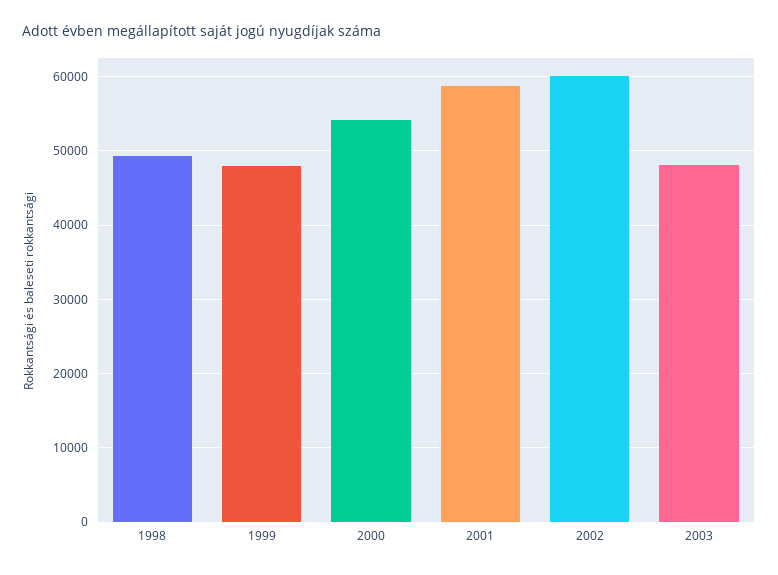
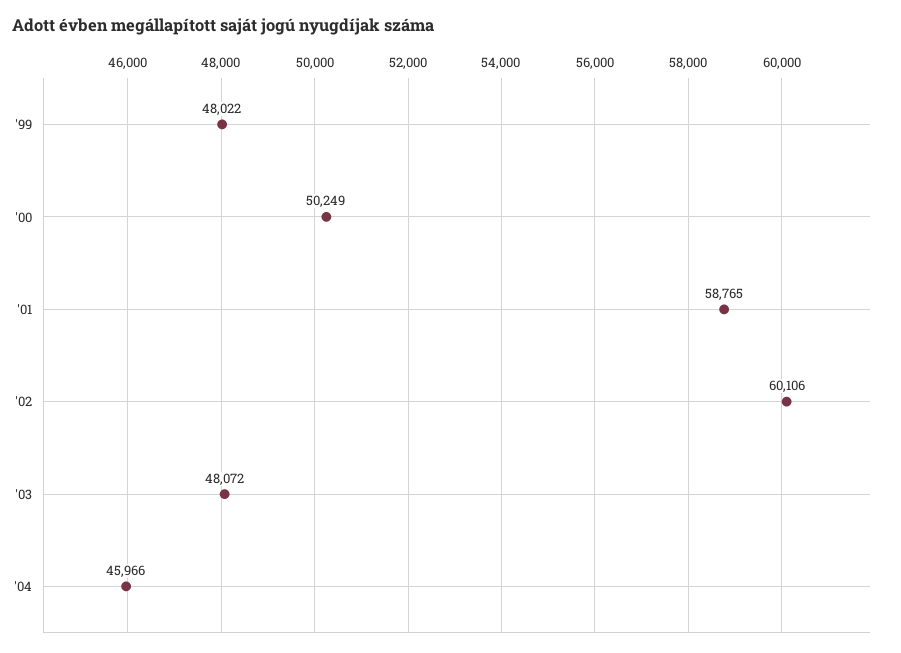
1998: 49000 -> none
2000: 54000 -> 50249
'04: none -> 45966

